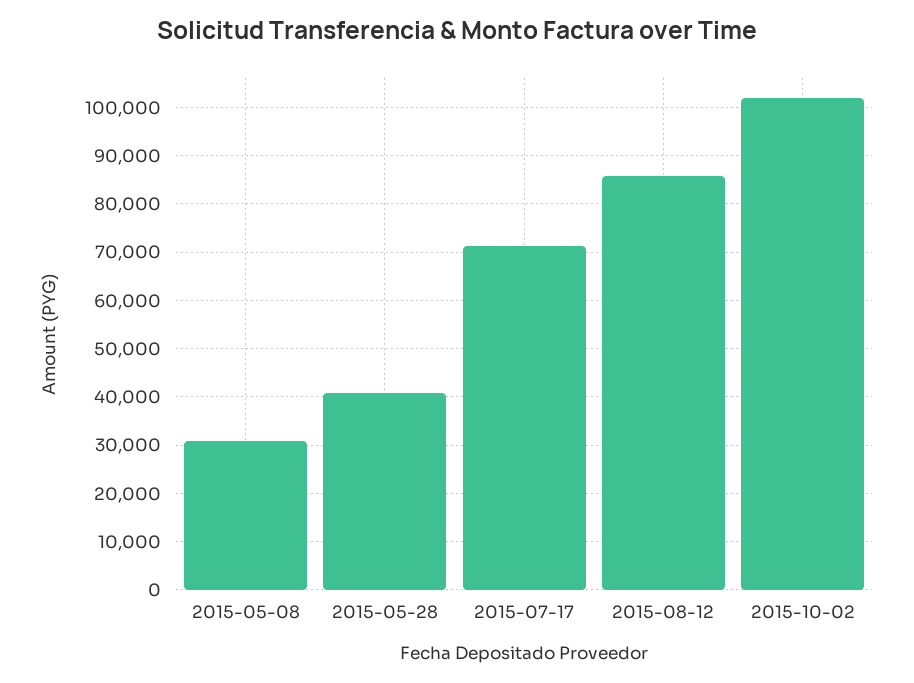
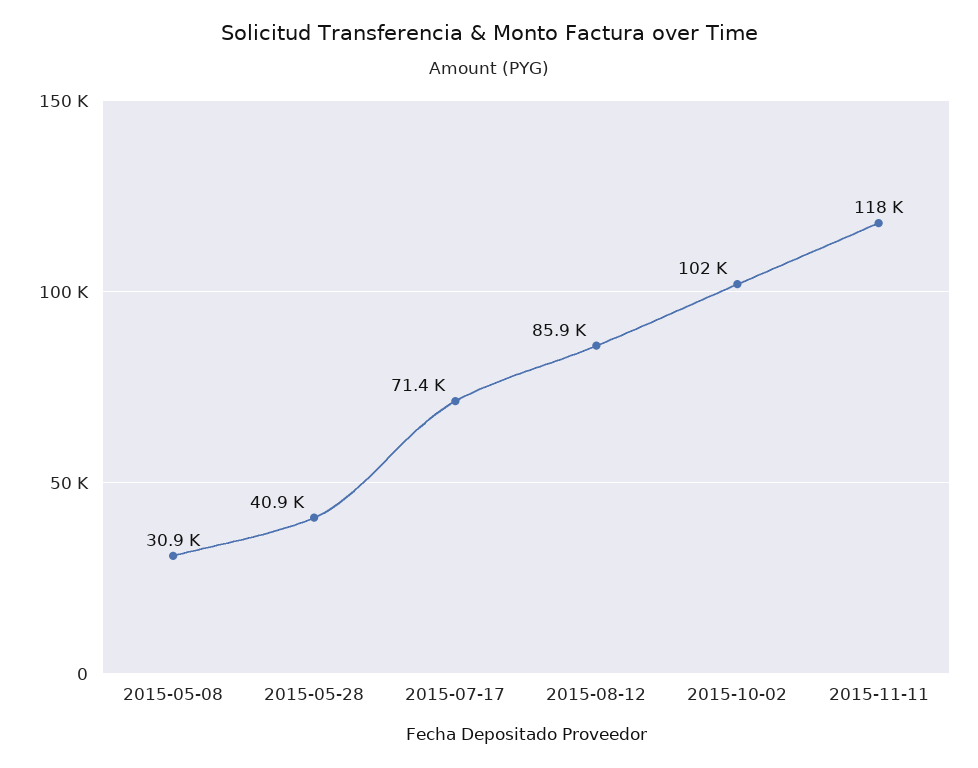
2015-11-11: none -> 118000

